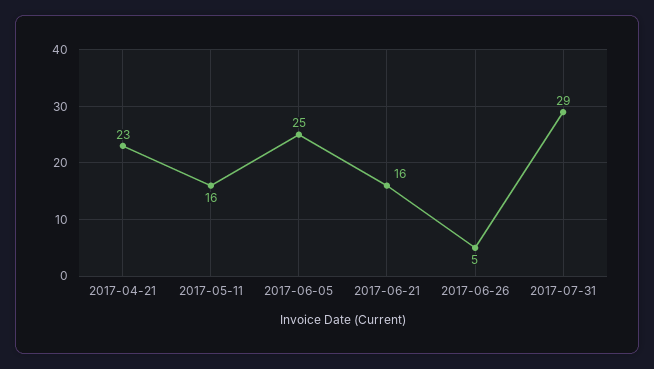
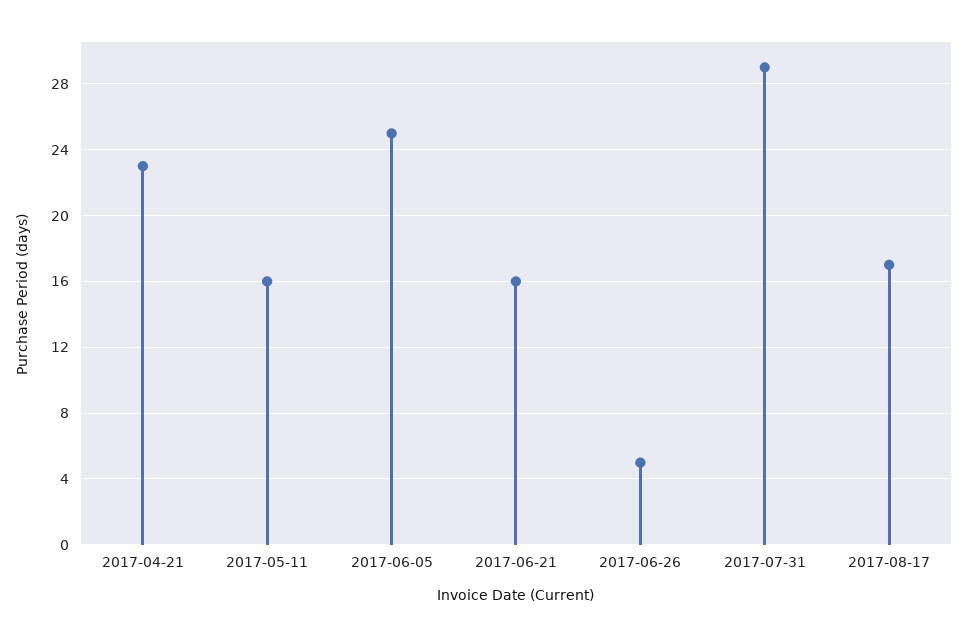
2017-08-17: none -> 17

